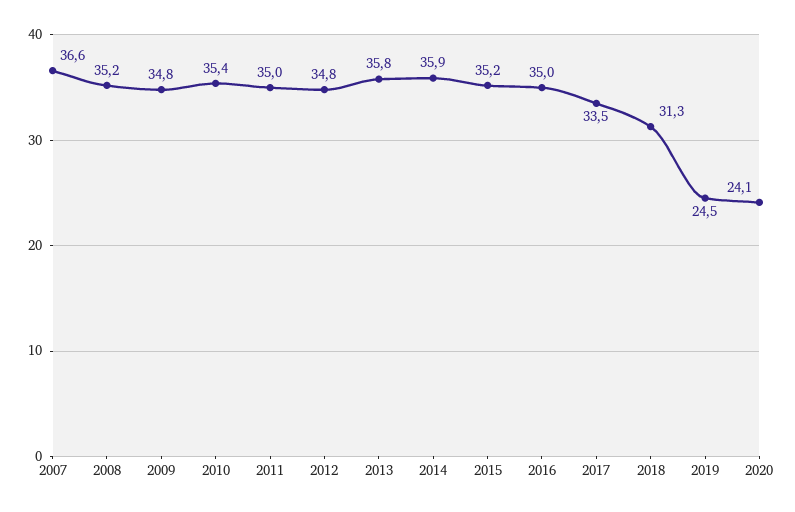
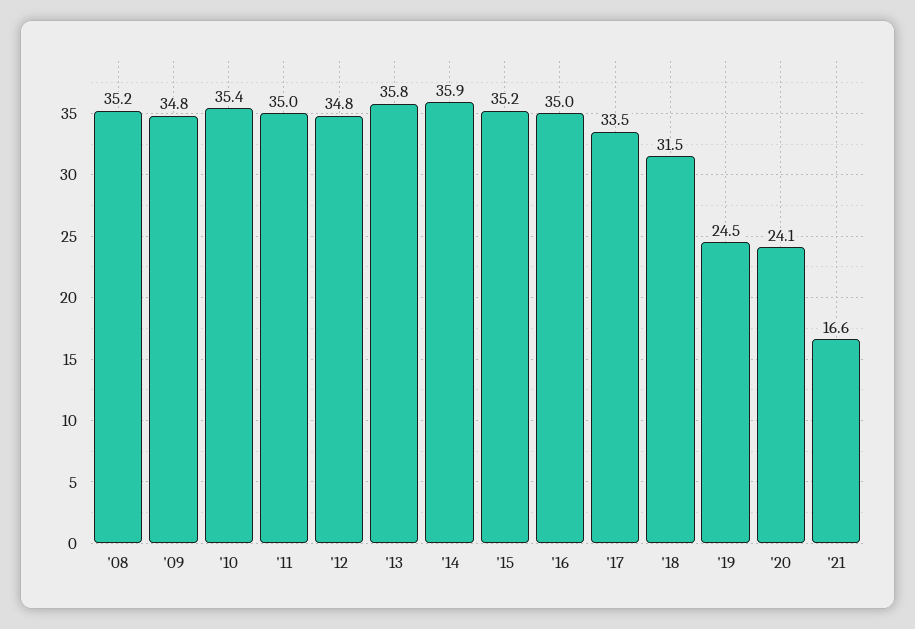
2007: 36.6 -> none
2018: 31.3 -> 31.5
'21: none -> 16.6

